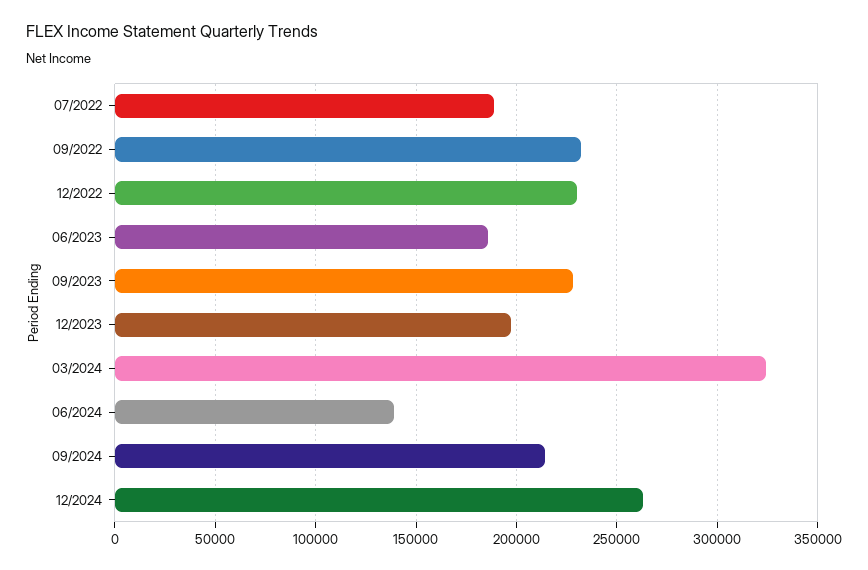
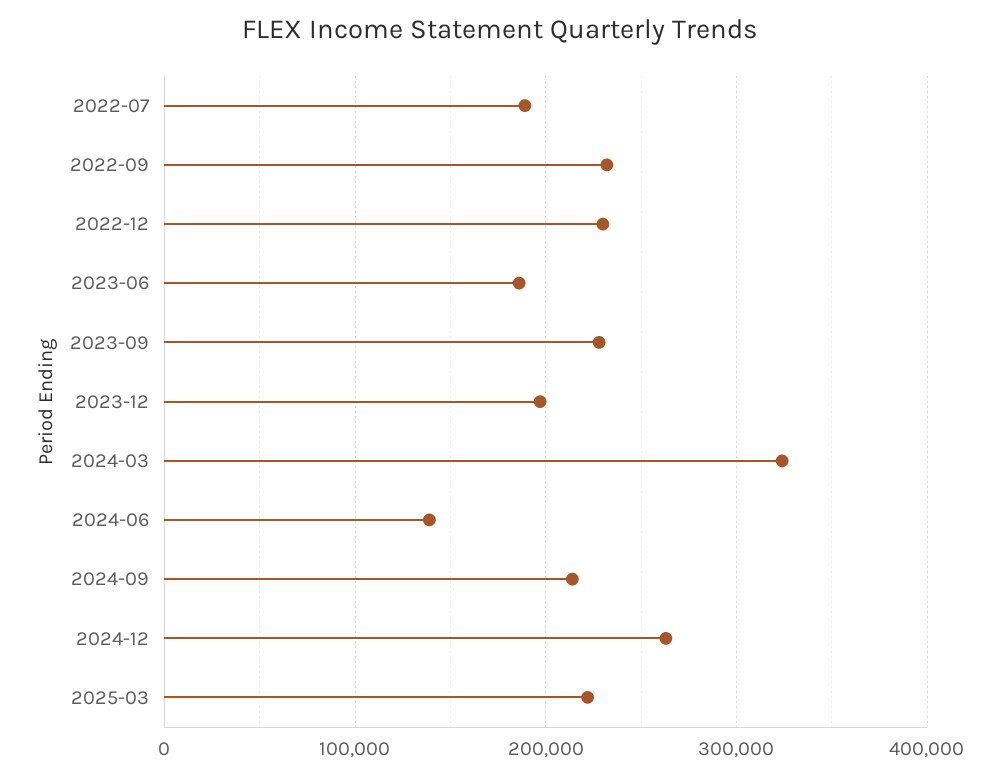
2025-03: none -> 220000

